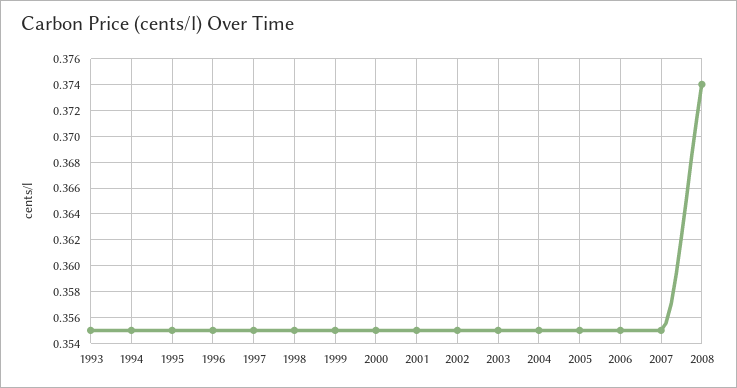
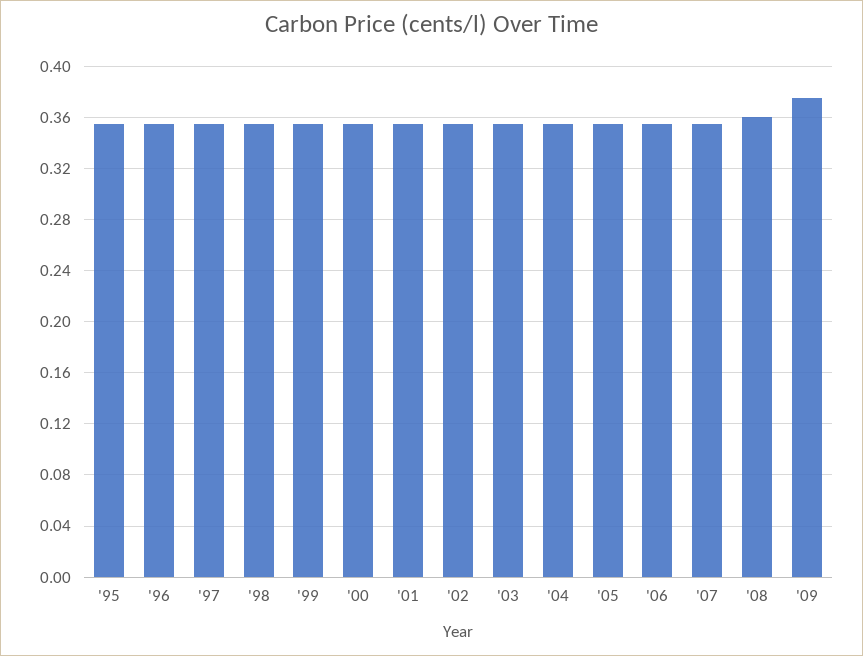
1993: 0.355 -> none
1994: 0.355 -> none
2008: 0.374 -> 0.36
'09: none -> 0.375

